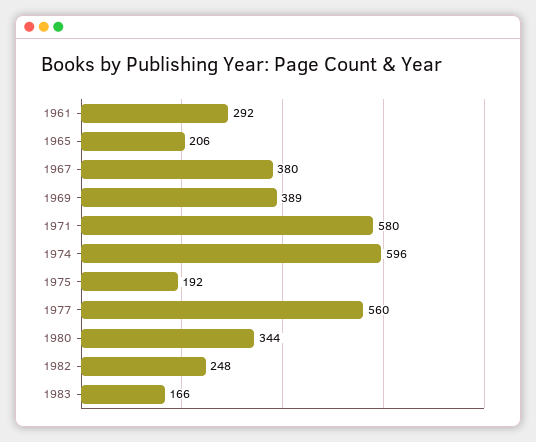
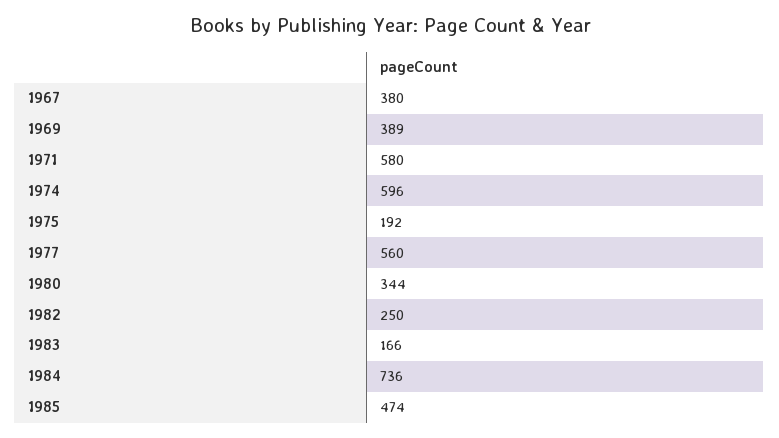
1961: 292 -> none
1965: 206 -> none
1982: 248 -> 250
1984: none -> 736
1985: none -> 474

